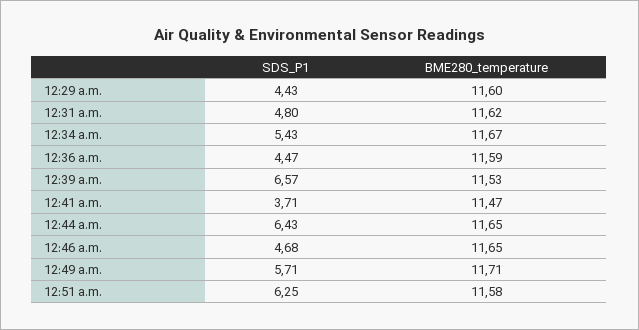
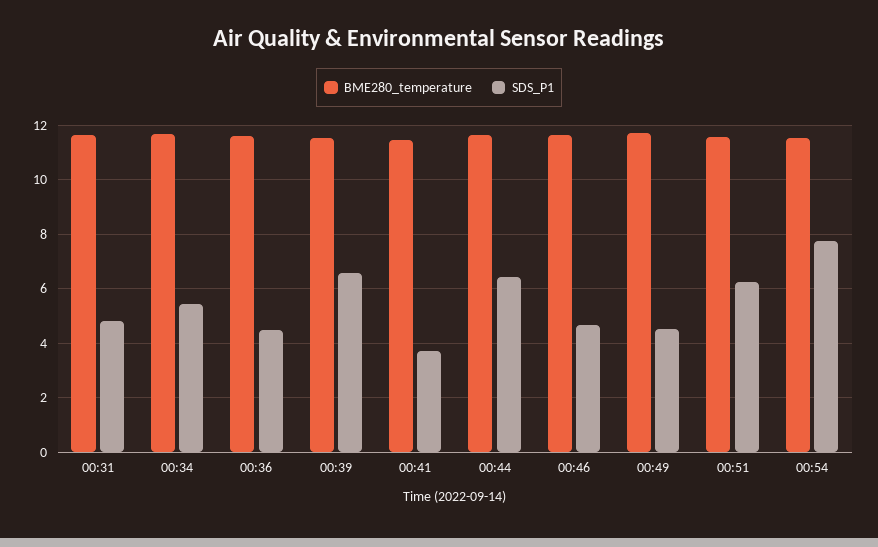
SDS_P1, 12:29 a.m.: 4.43 -> none
BME280_temperature, 12:29 a.m.: 11.6 -> none
SDS_P1, 12:49 a.m.: 5.71 -> 4.5
BME280_temperature, 00:54: none -> 11.5
SDS_P1, 00:54: none -> 7.75

